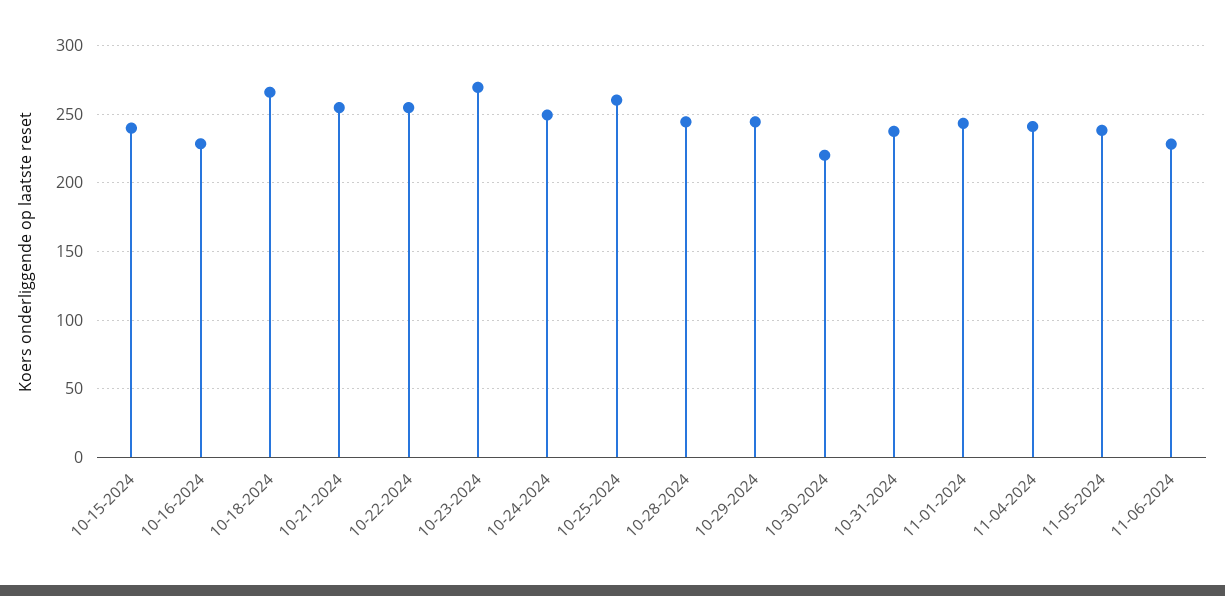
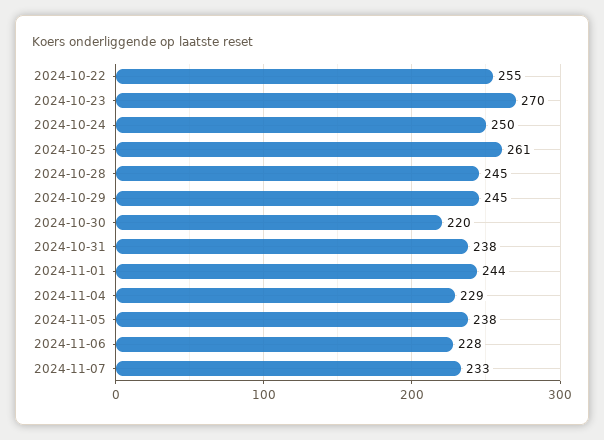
10-15-2024: 240 -> none
10-16-2024: 230 -> none
10-18-2024: 265 -> none
10-21-2024: 255 -> none
11-04-2024: 240 -> 229
2024-11-07: none -> 233

